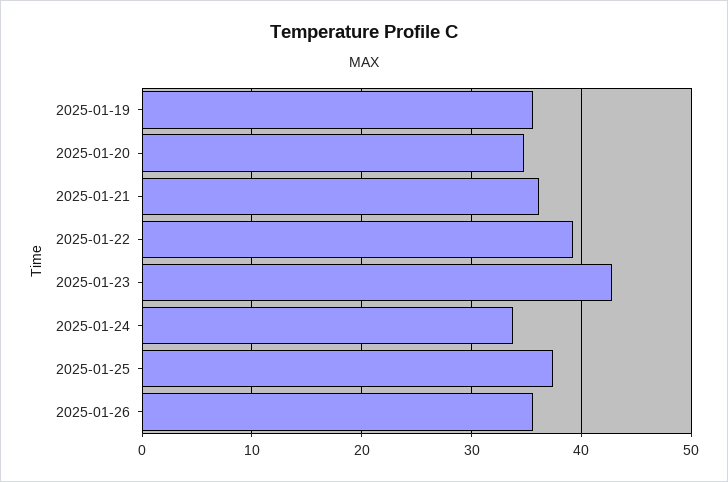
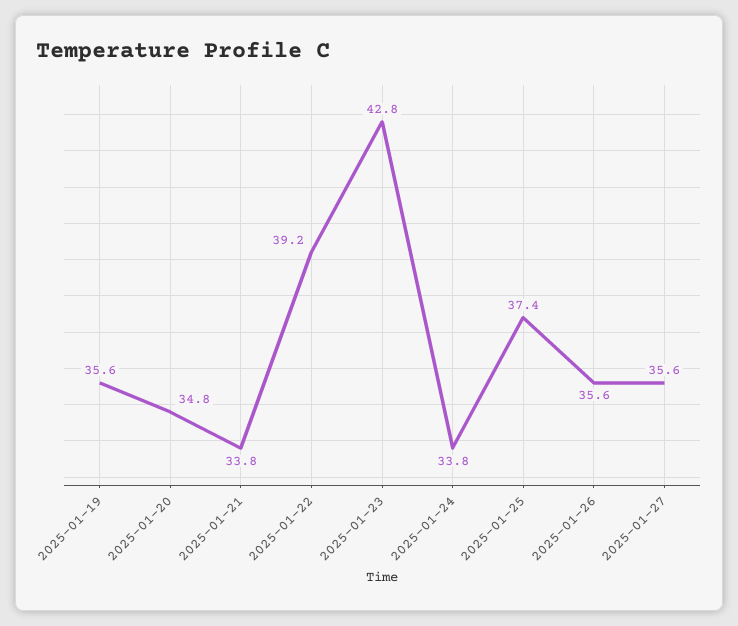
2025-01-21: 36 -> 33.8
2025-01-27: none -> 35.6

